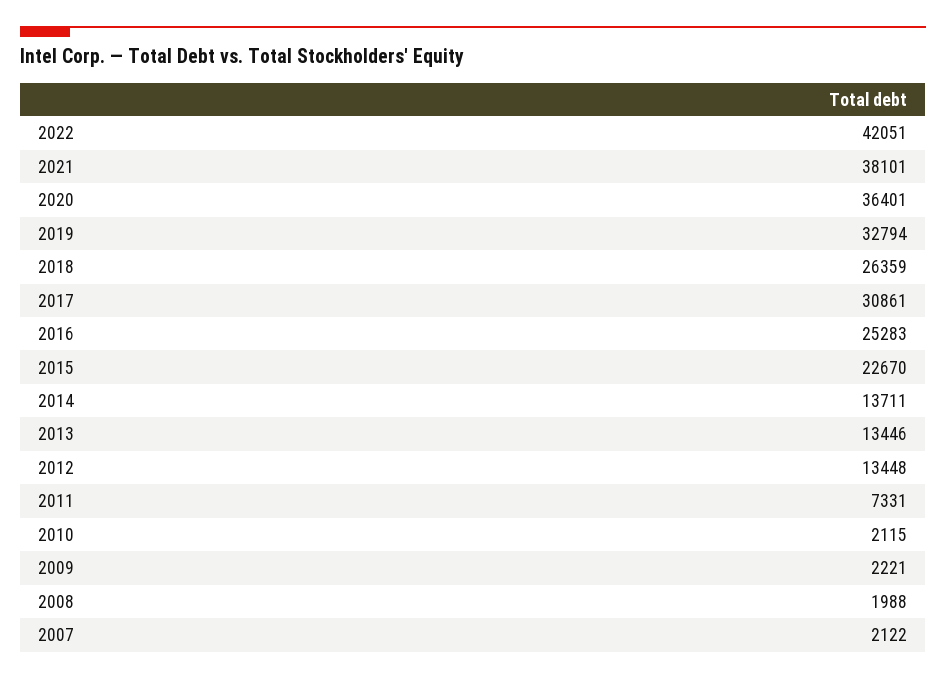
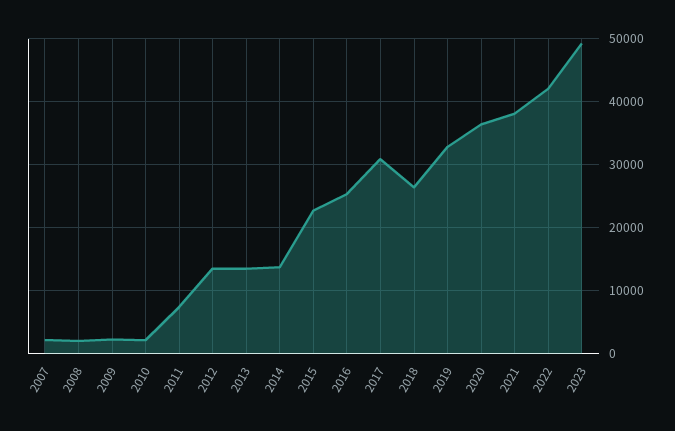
2023: none -> 49000

